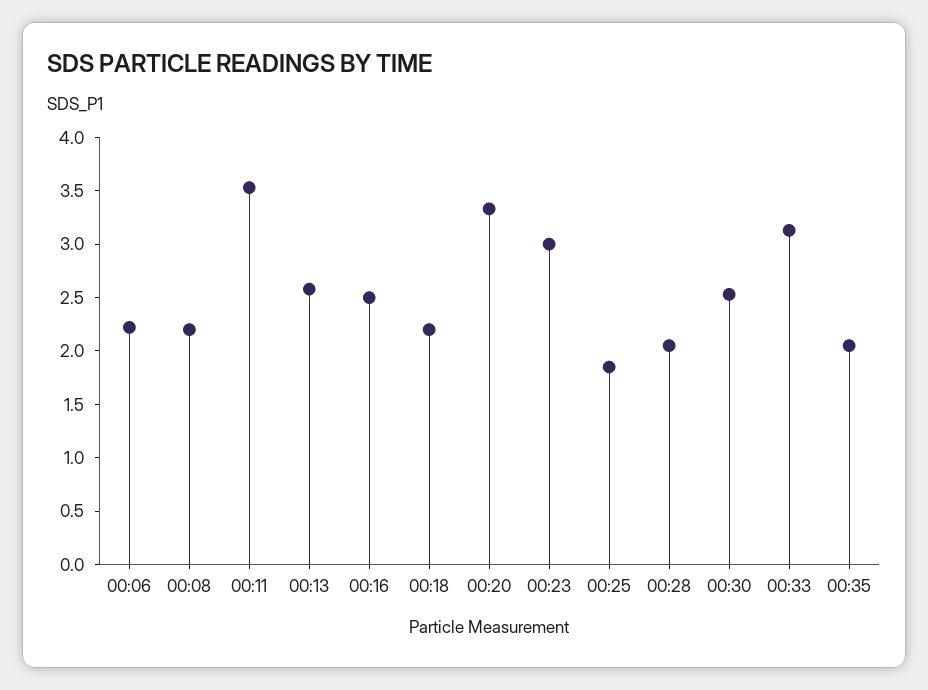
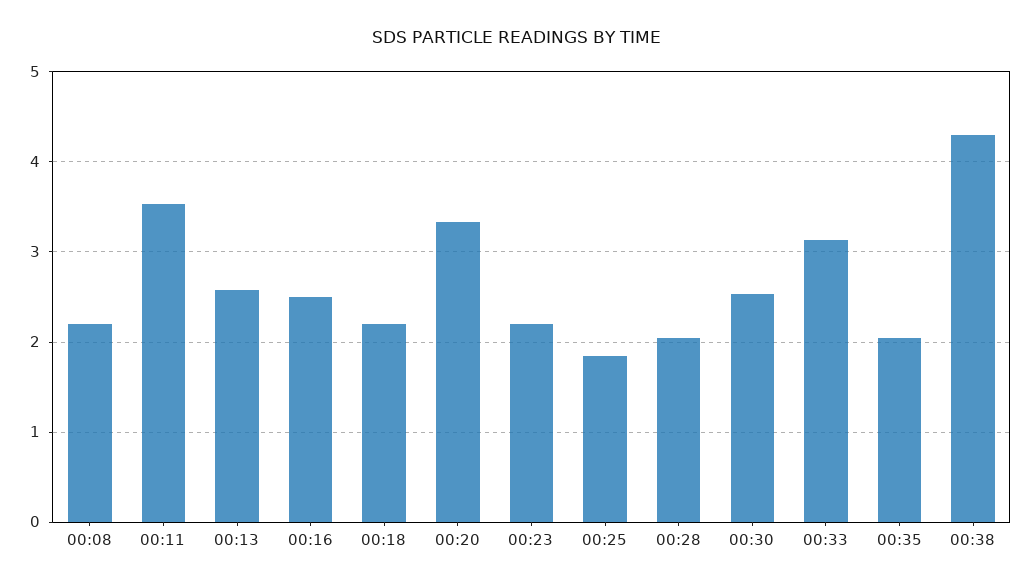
00:06: 2.2 -> none
00:23: 3 -> 2.2
00:38: none -> 4.3

